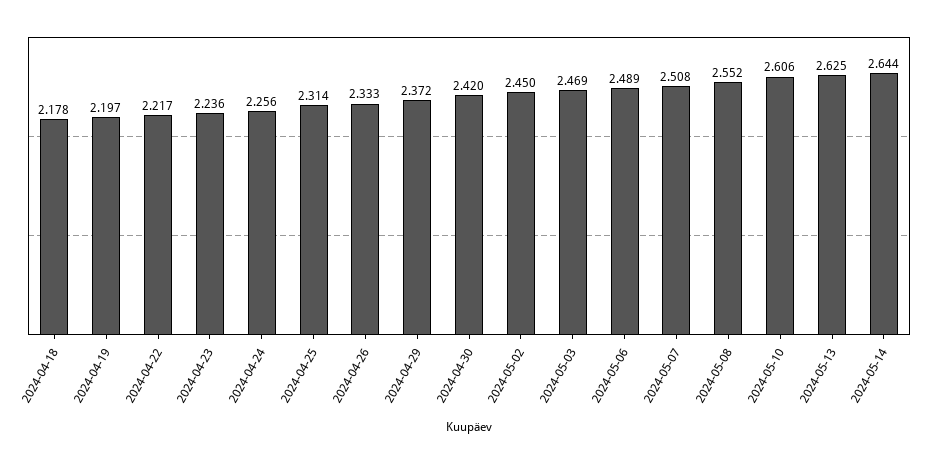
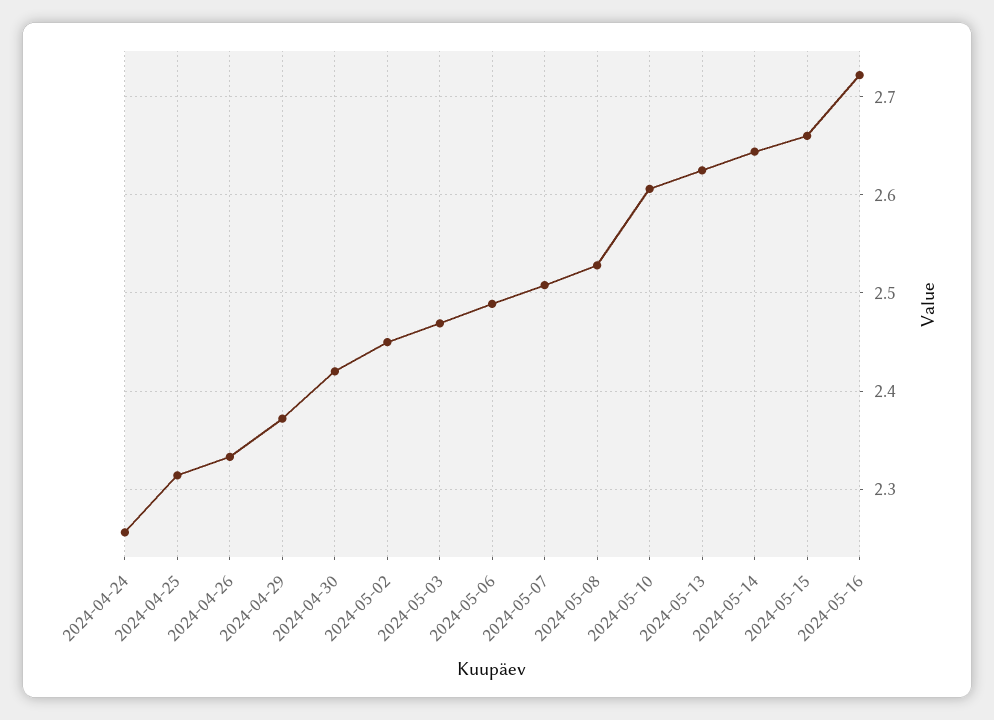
2024-04-18: 2.178 -> none
2024-04-19: 2.197 -> none
2024-04-22: 2.217 -> none
2024-04-23: 2.236 -> none
2024-05-08: 2.552 -> 2.53
2024-05-15: none -> 2.66
2024-05-16: none -> 2.72

